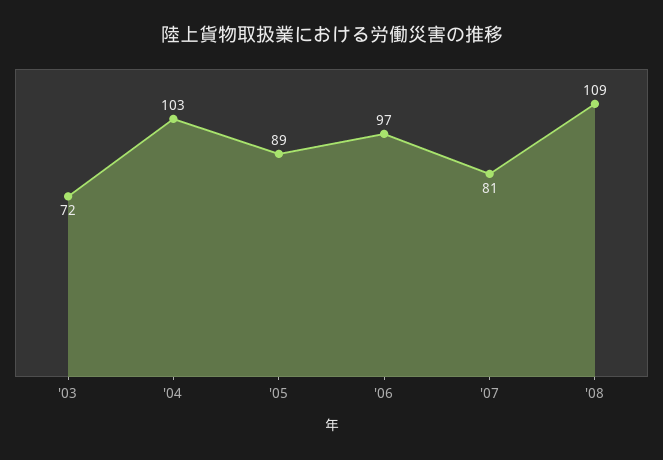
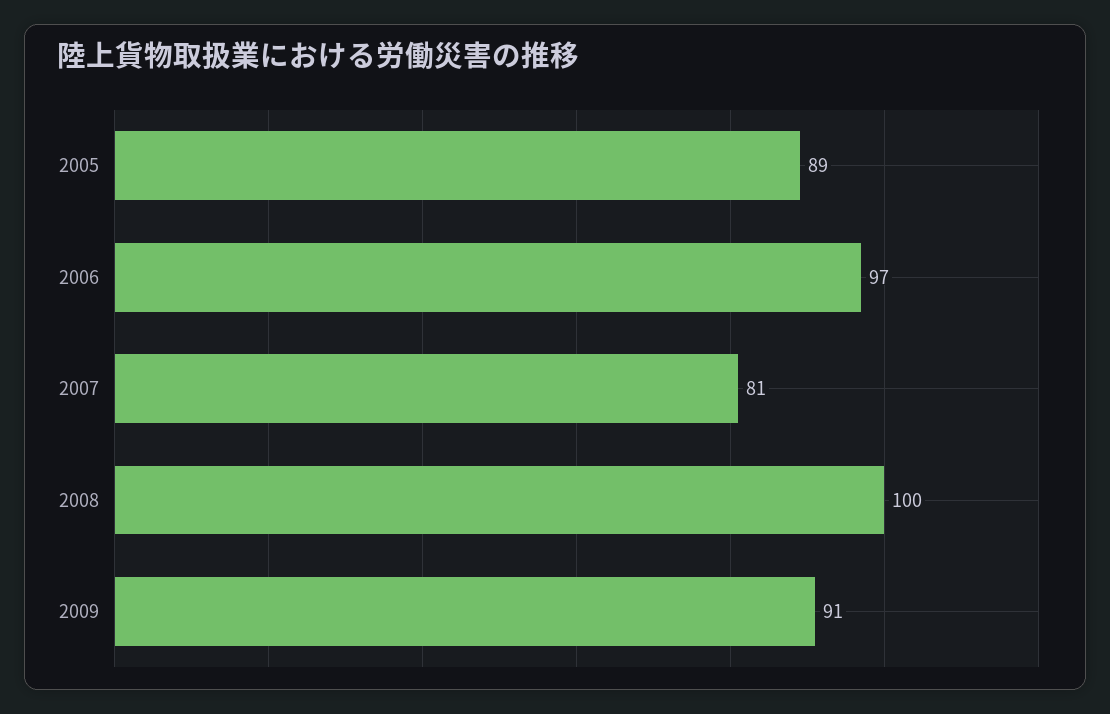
'03: 72 -> none
'04: 103 -> none
'08: 109 -> 100
2009: none -> 91

